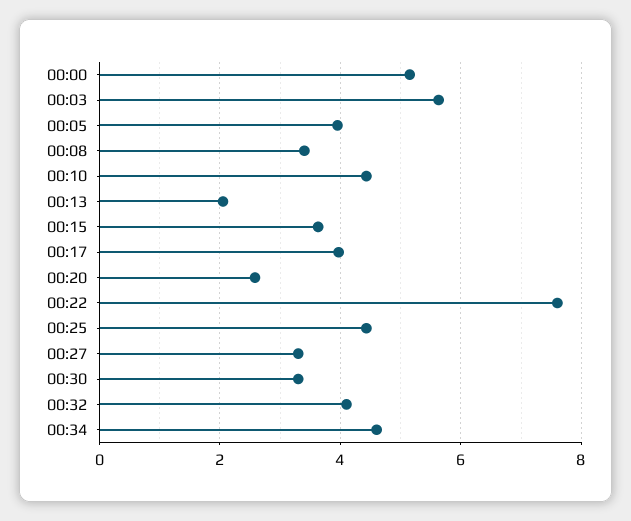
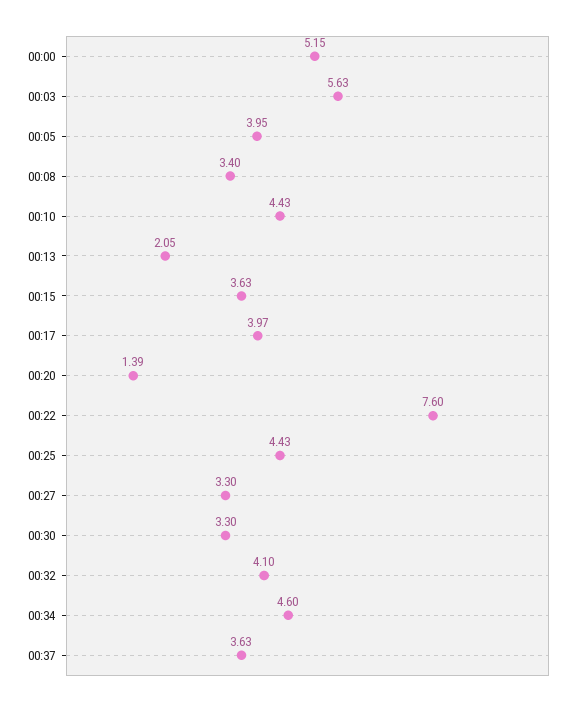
00:20: 2.6 -> 1.39
00:37: none -> 3.63

